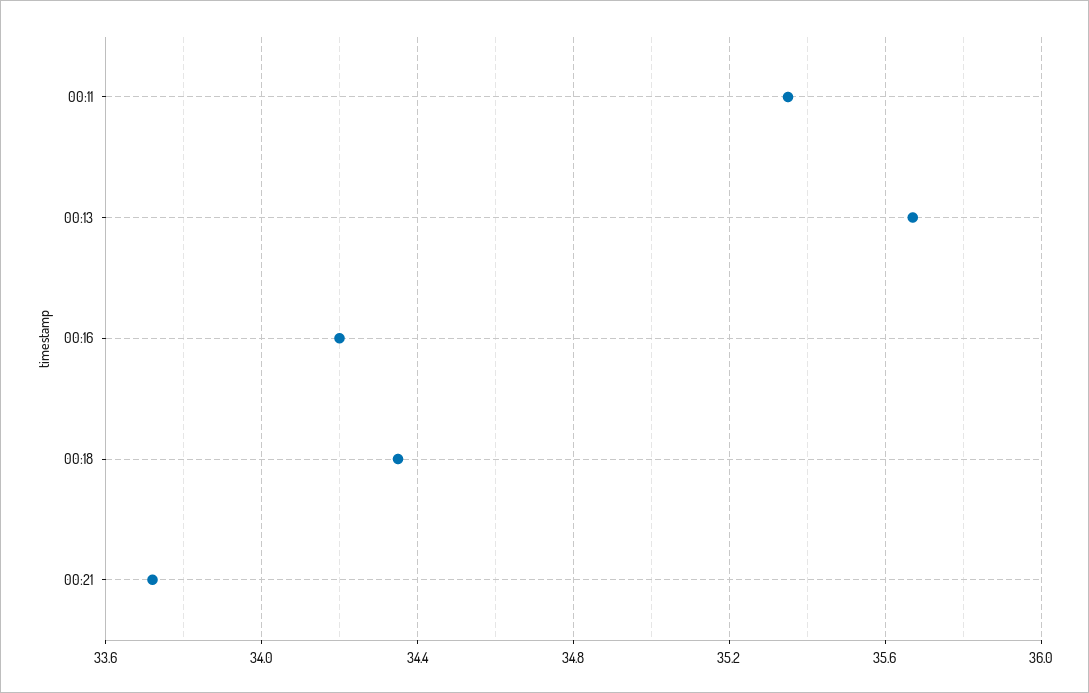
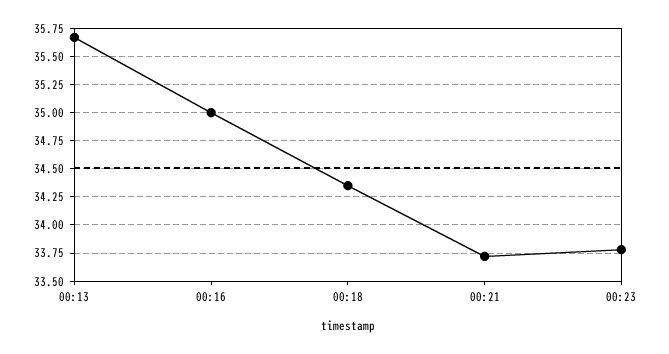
00:11: 35.35 -> none
00:16: 34.2 -> 35
00:23: none -> 33.75

